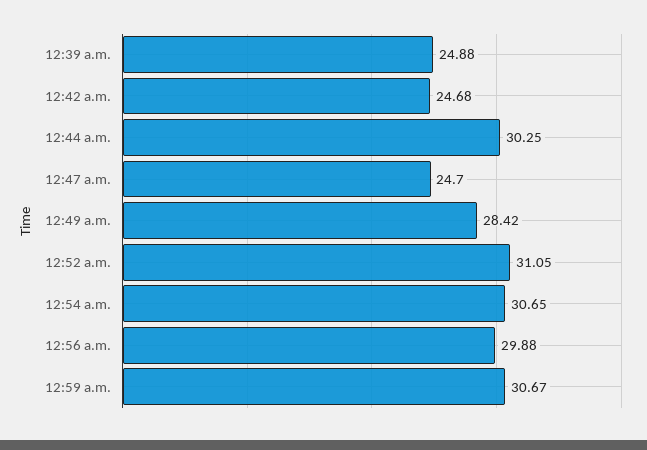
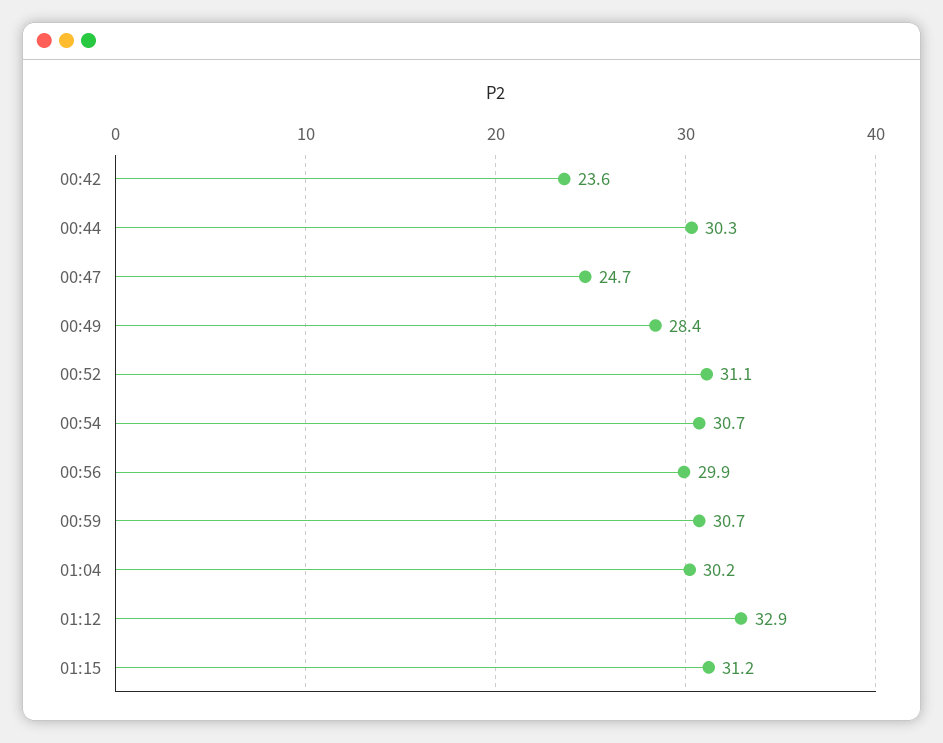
12:39 a.m.: 24.88 -> none
12:42 a.m.: 24.68 -> 23.6
01:04: none -> 30.2
01:12: none -> 32.9
01:15: none -> 31.2

